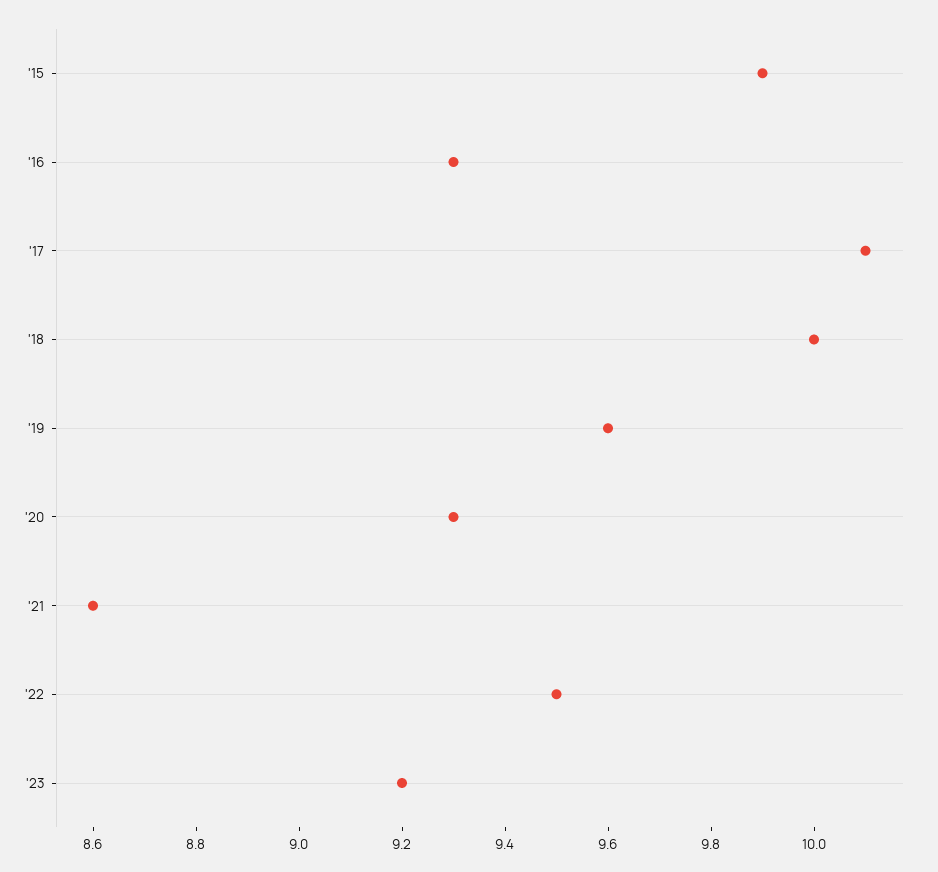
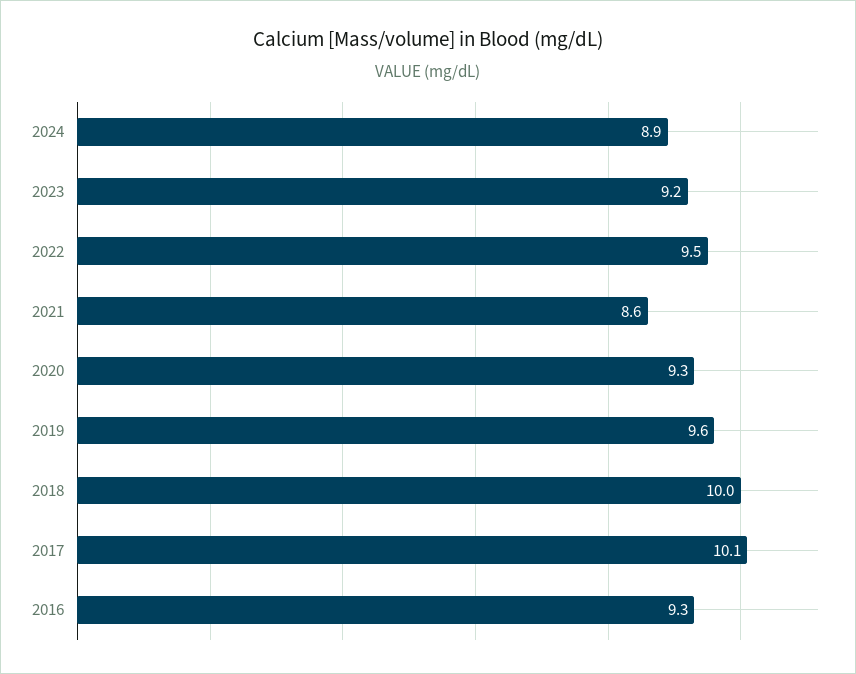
'15: 9.9 -> none
2024: none -> 8.9

